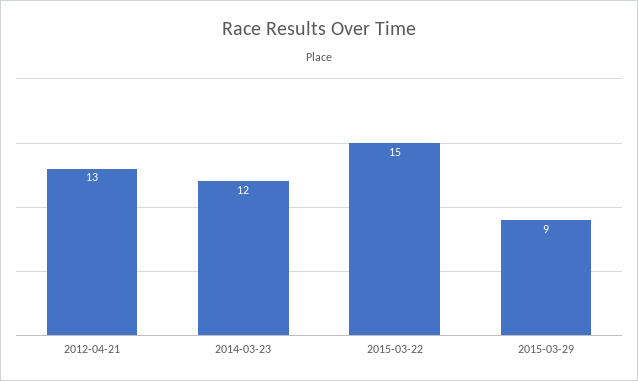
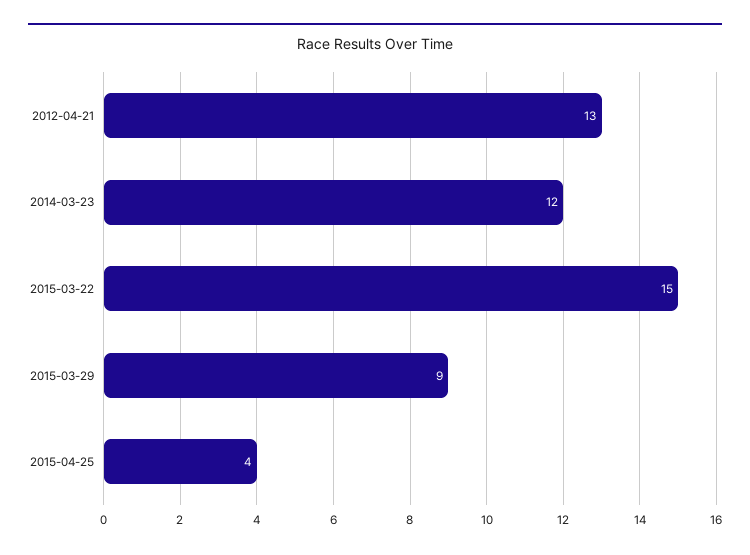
2015-04-25: none -> 4

